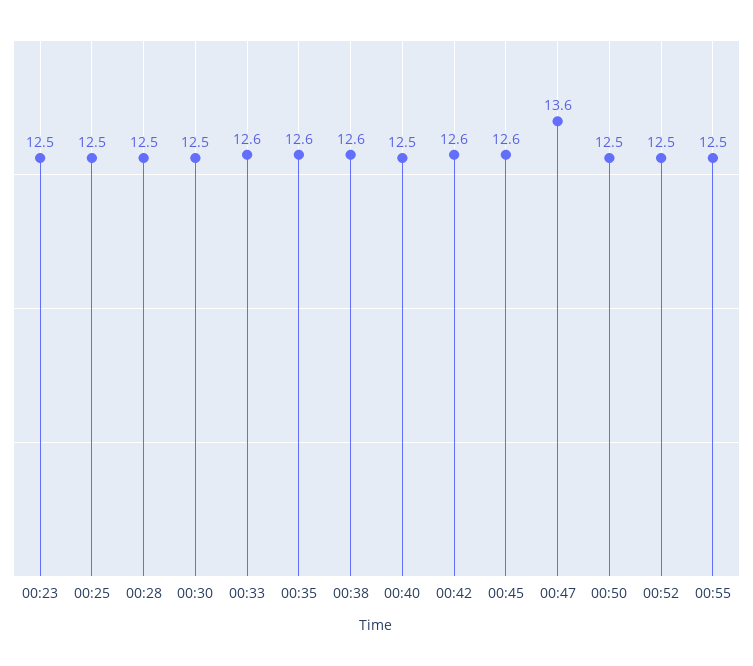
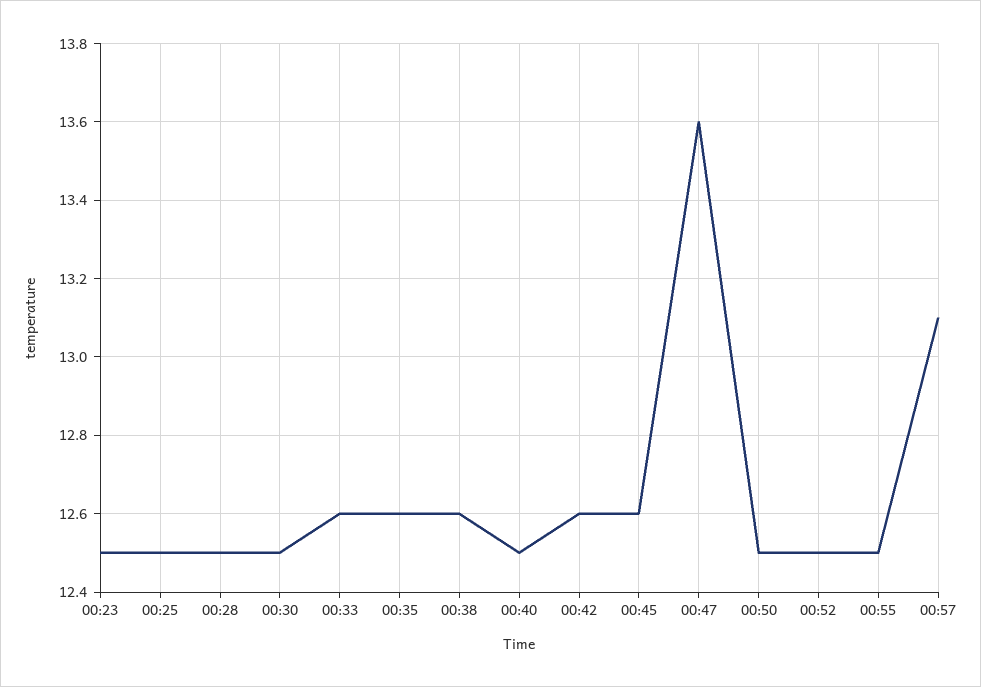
00:57: none -> 13.1

